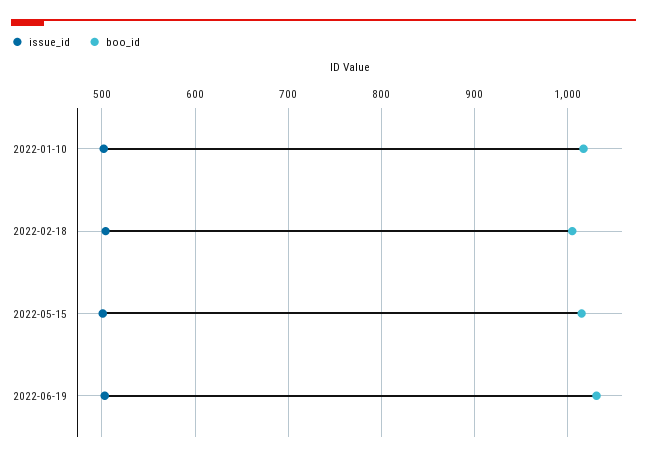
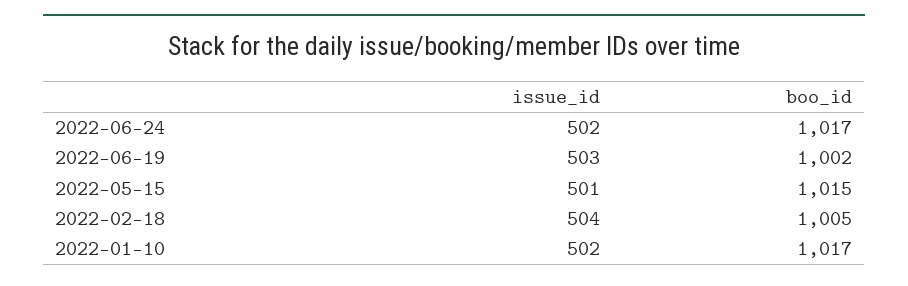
boo_id, 2022-06-19: 1030 -> 1002
issue_id, 2022-06-24: none -> 502
boo_id, 2022-06-24: none -> 1017

